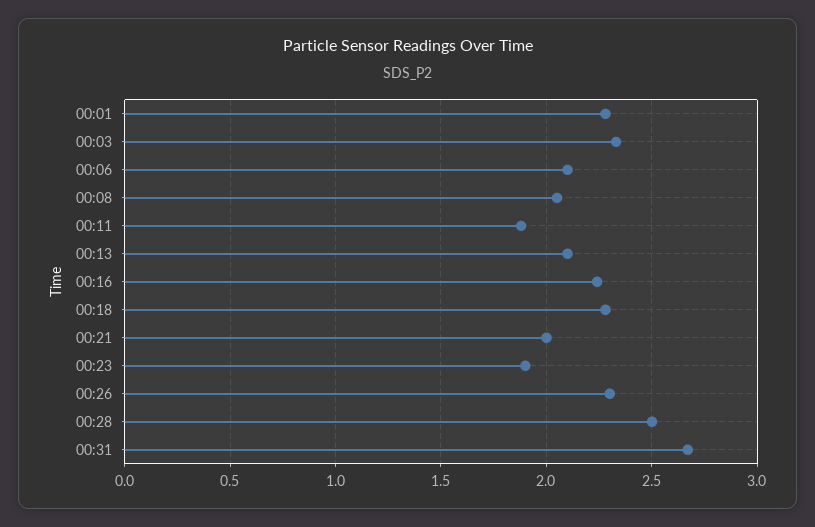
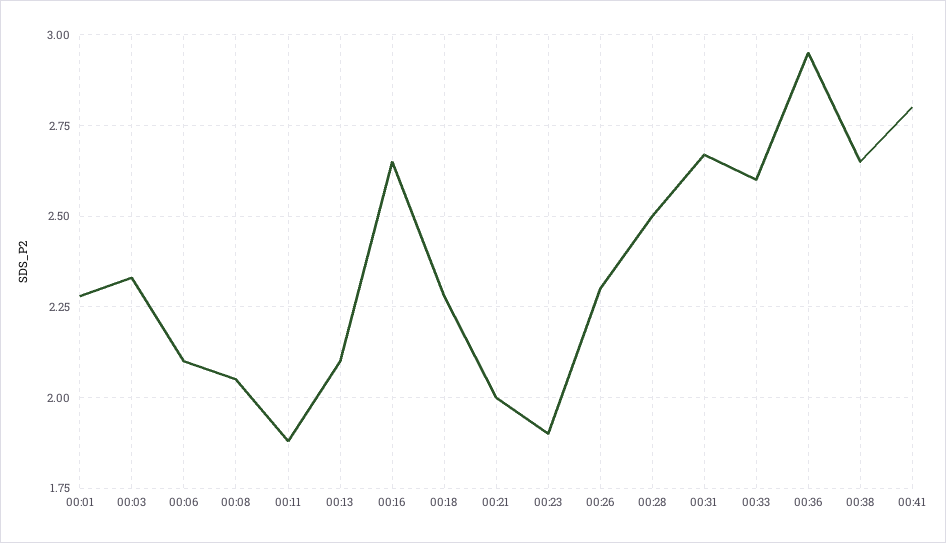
00:16: 2.25 -> 2.65
00:33: none -> 2.6
00:36: none -> 2.95
00:38: none -> 2.65
00:41: none -> 2.8

